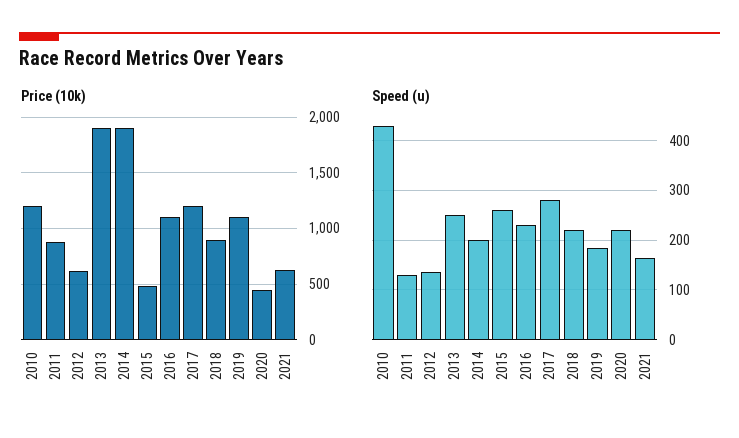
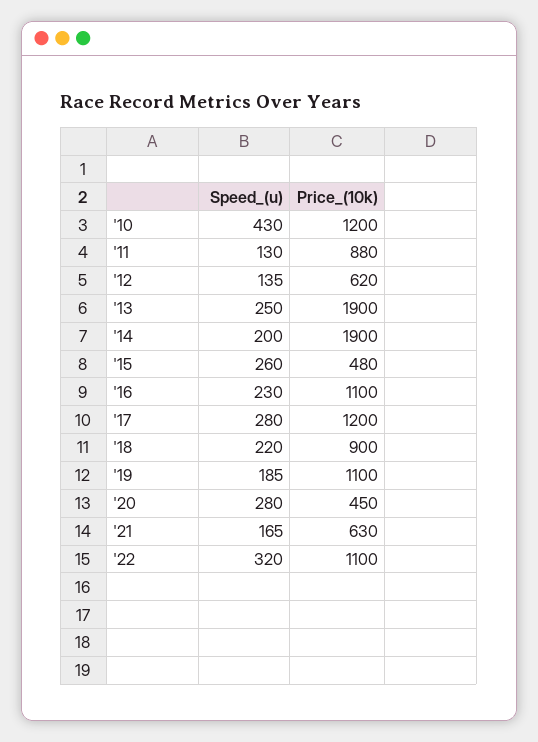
Speed (u), 2020: 220 -> 280
Speed (u), '22: none -> 320
Price (10k), '22: none -> 1100

